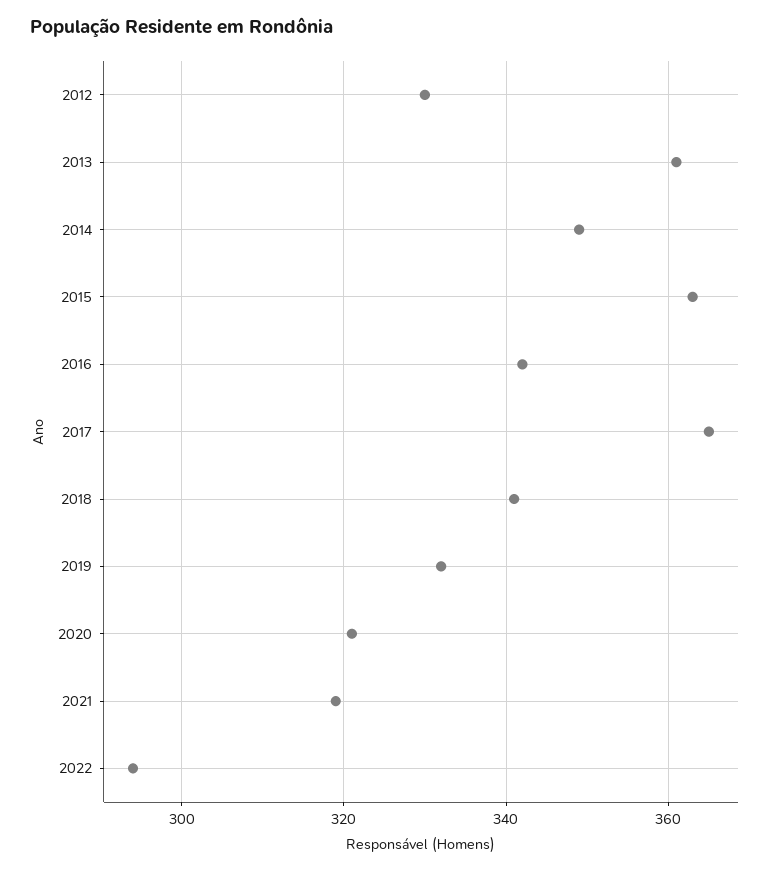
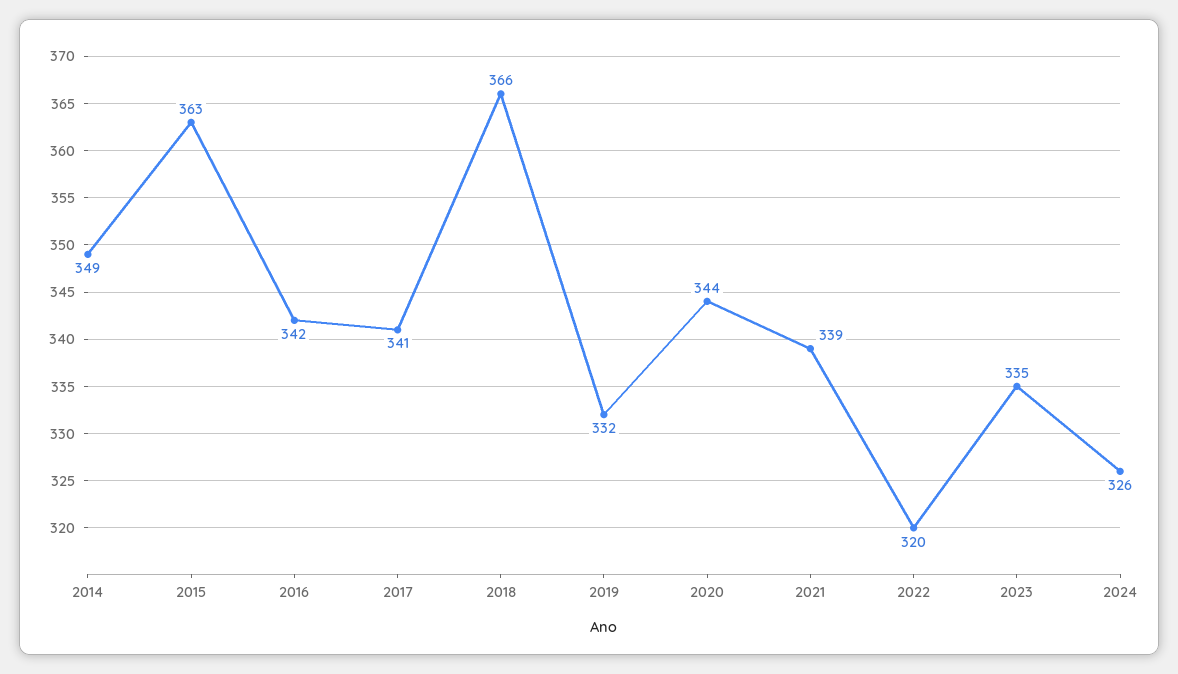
2012: 330 -> none
2013: 360 -> none
2017: 365 -> 341
2018: 340 -> 366
2020: 320 -> 344
2021: 320 -> 339
2022: 295 -> 320
2023: none -> 335
2024: none -> 326

